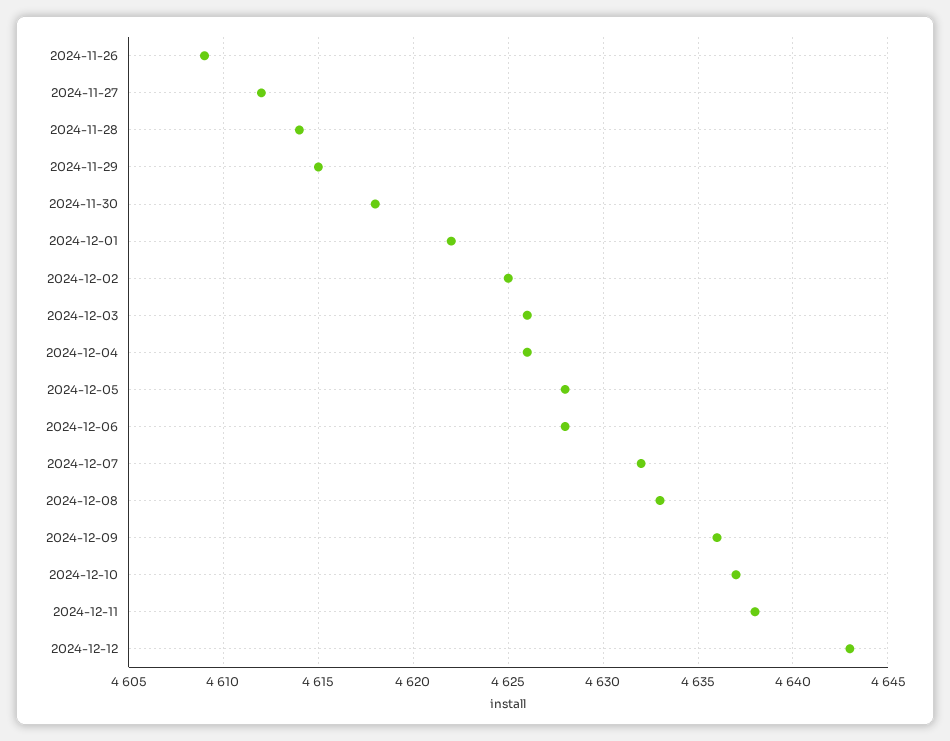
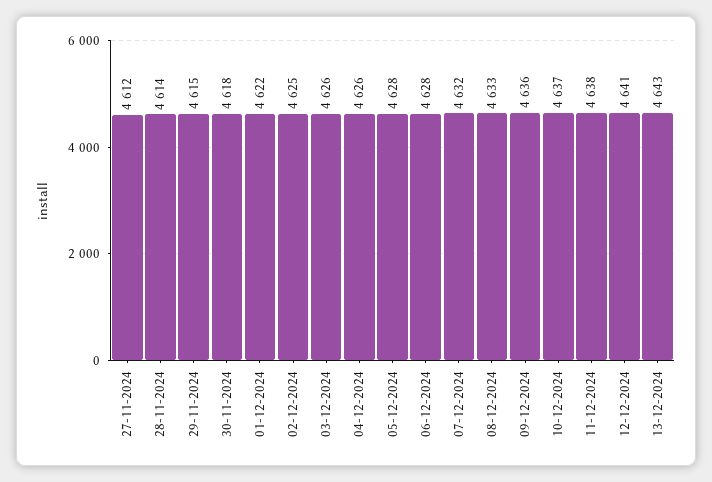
2024-11-26: 4609 -> none
2024-12-12: 4643 -> 4641
13-12-2024: none -> 4643

